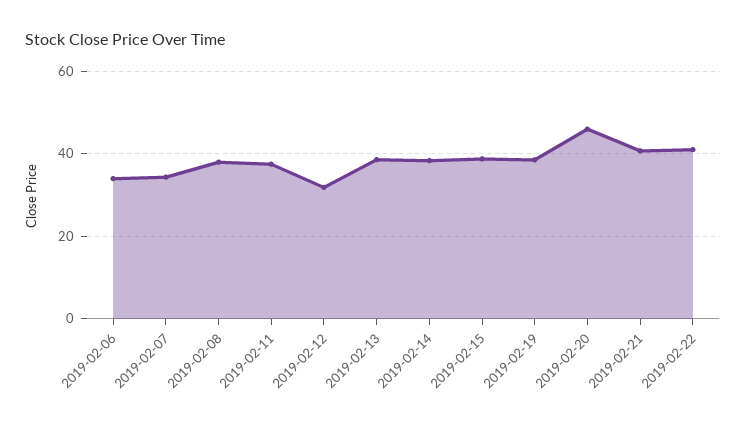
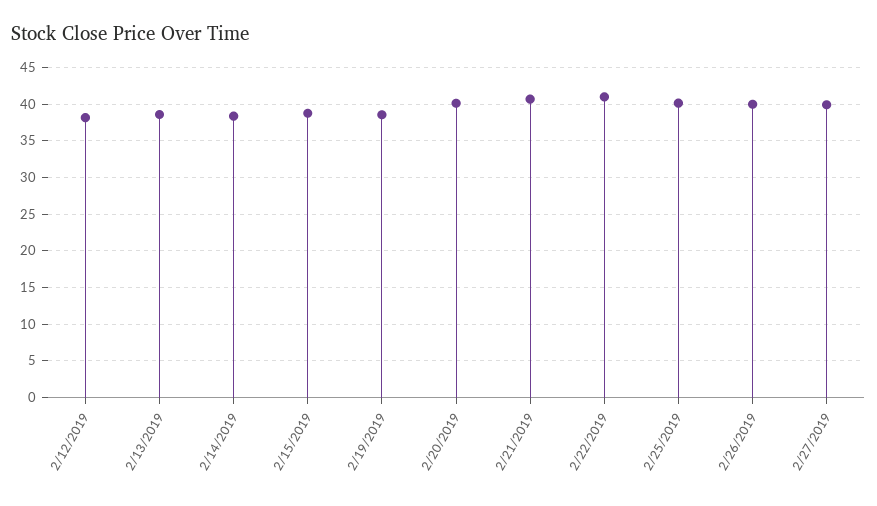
2019-02-06: 34 -> none
2019-02-07: 34 -> none
2019-02-08: 38 -> none
2019-02-11: 38 -> none
2019-02-12: 32 -> 38
2019-02-20: 46 -> 40
2/25/2019: none -> 40
2/26/2019: none -> 40
2/27/2019: none -> 40

